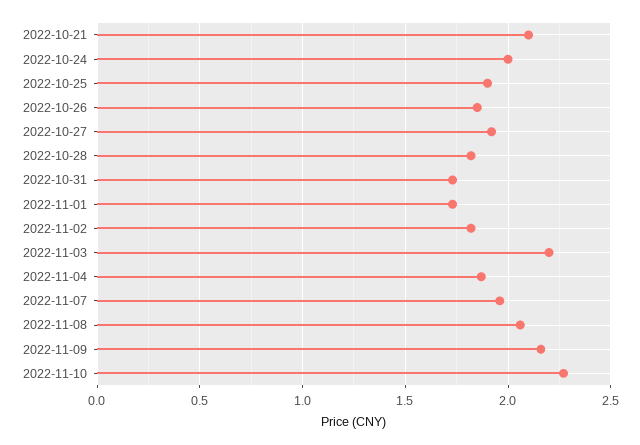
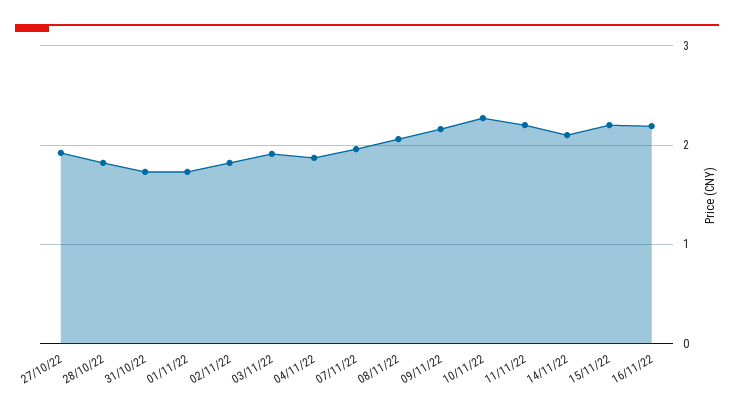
2022-10-21: 2.1 -> none
2022-10-24: 2 -> none
2022-10-25: 1.9 -> none
2022-10-26: 1.85 -> none
2022-11-03: 2.2 -> 1.9
11/11/22: none -> 2.2
14/11/22: none -> 2.1
15/11/22: none -> 2.2
16/11/22: none -> 2.2

